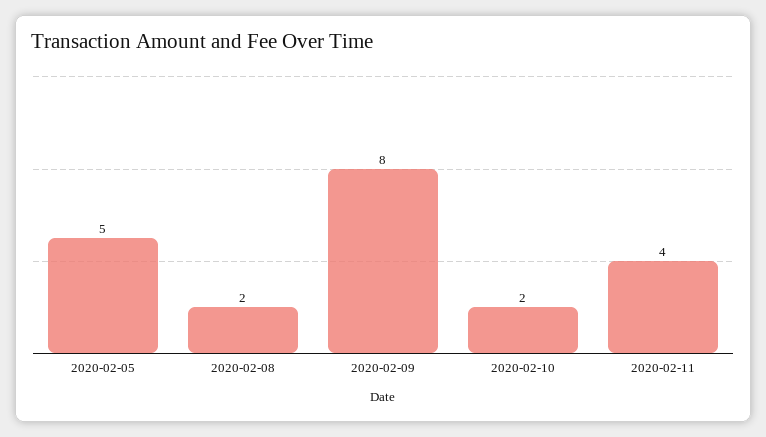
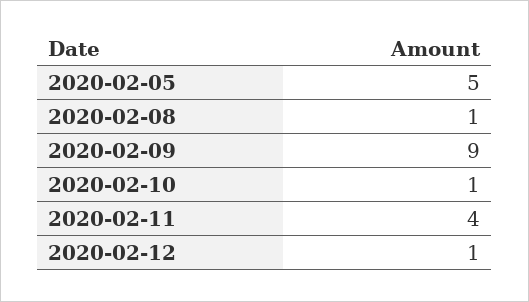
2020-02-08: 2 -> 1
2020-02-09: 8 -> 9
2020-02-10: 2 -> 1
2020-02-12: none -> 1

